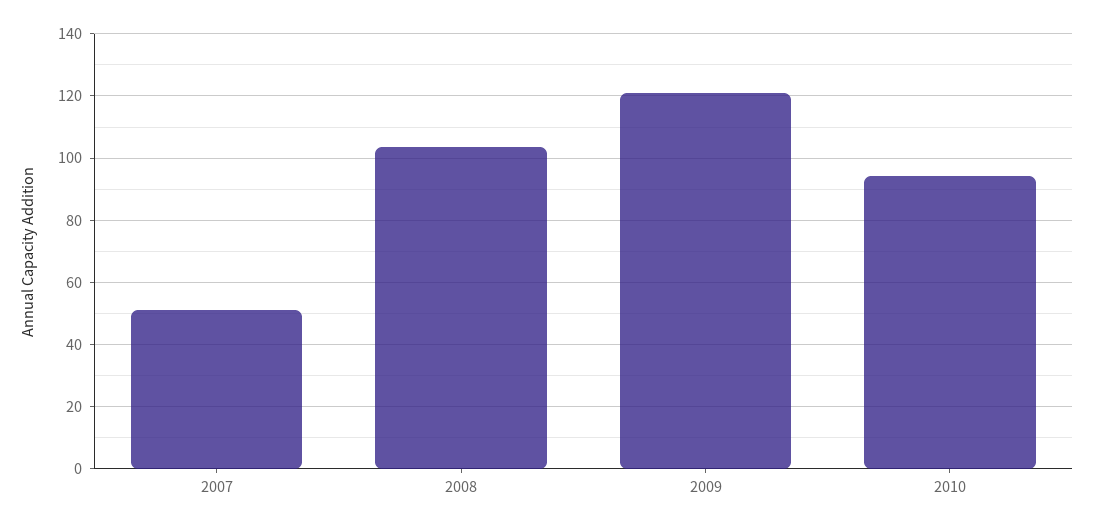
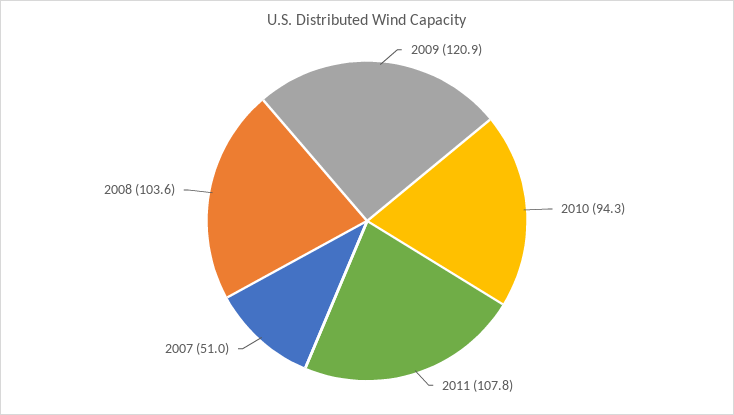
2011: none -> 107.8

